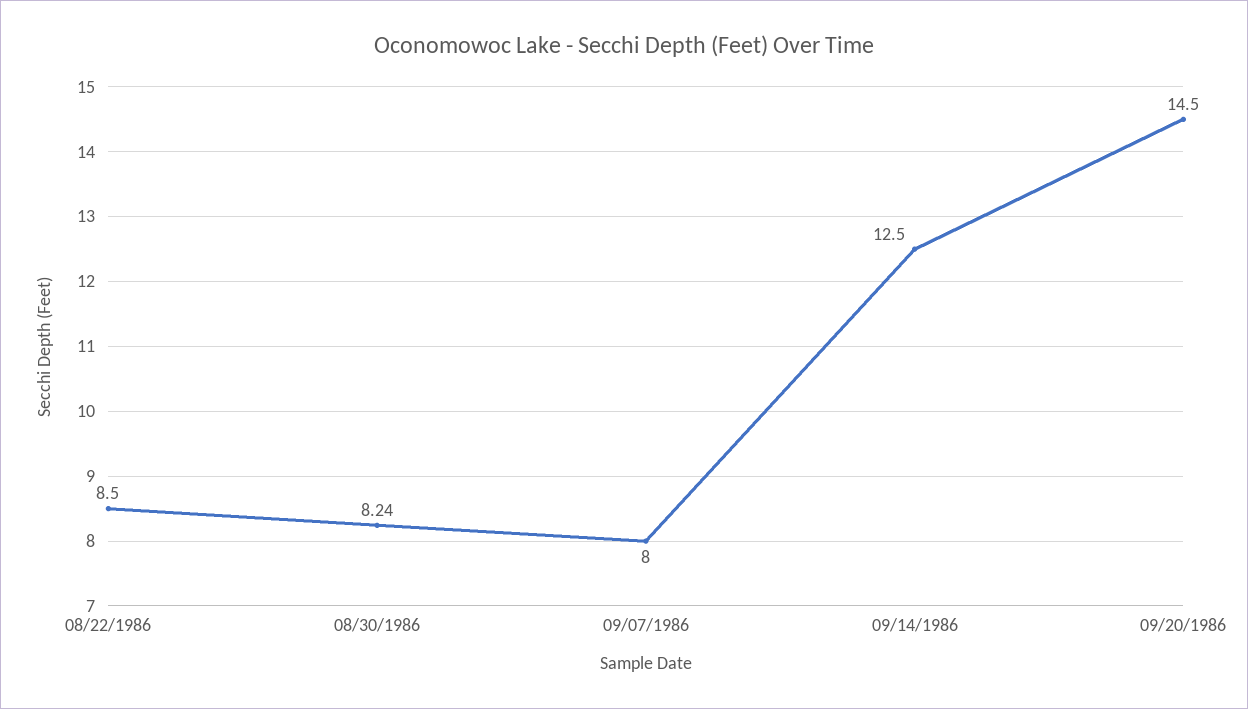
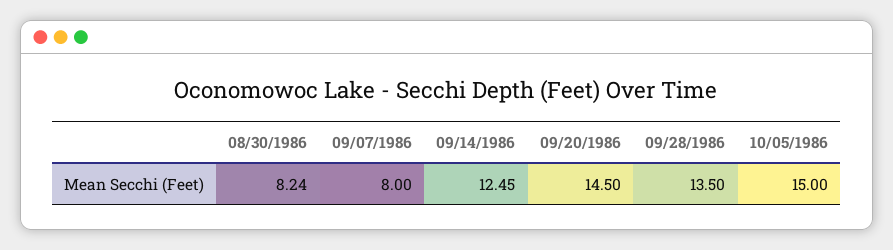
08/22/1986: 8.5 -> none
09/14/1986: 12.5 -> 12.45
09/28/1986: none -> 13.5
10/05/1986: none -> 15

